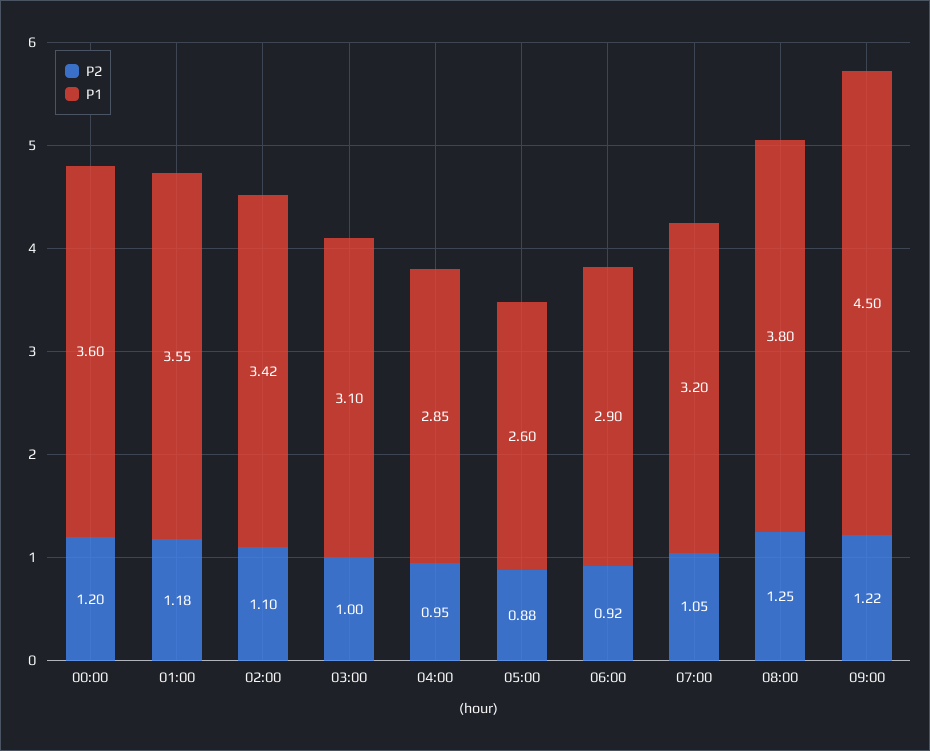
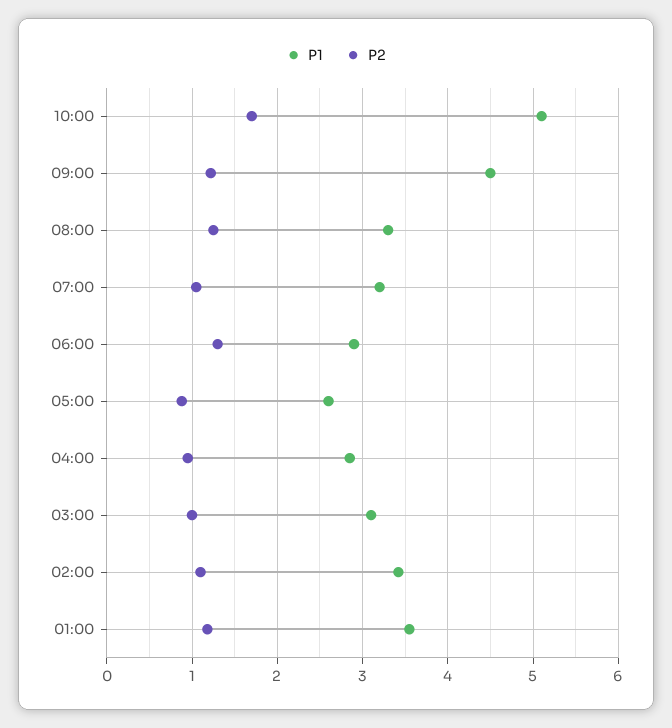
P2, 00:00: 1.2 -> none
P1, 00:00: 3.6 -> none
P2, 06:00: 0.92 -> 1.3
P1, 08:00: 3.8 -> 3.3
P1, 10:00: none -> 5.1
P2, 10:00: none -> 1.7

